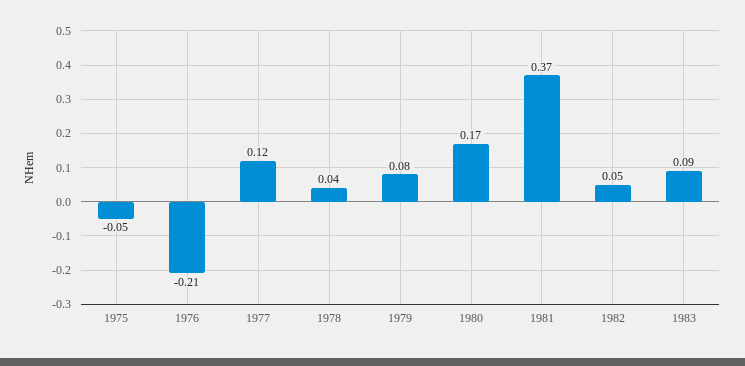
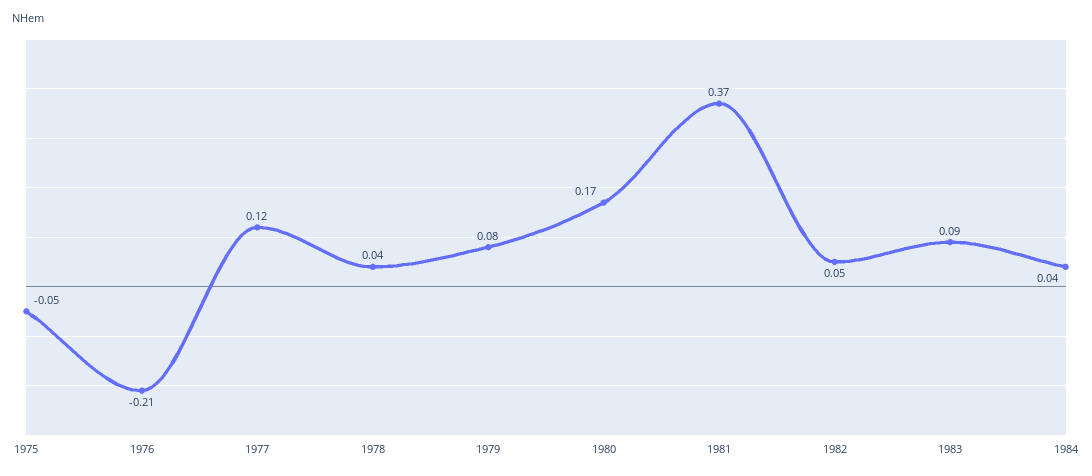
1984: none -> 0.04

